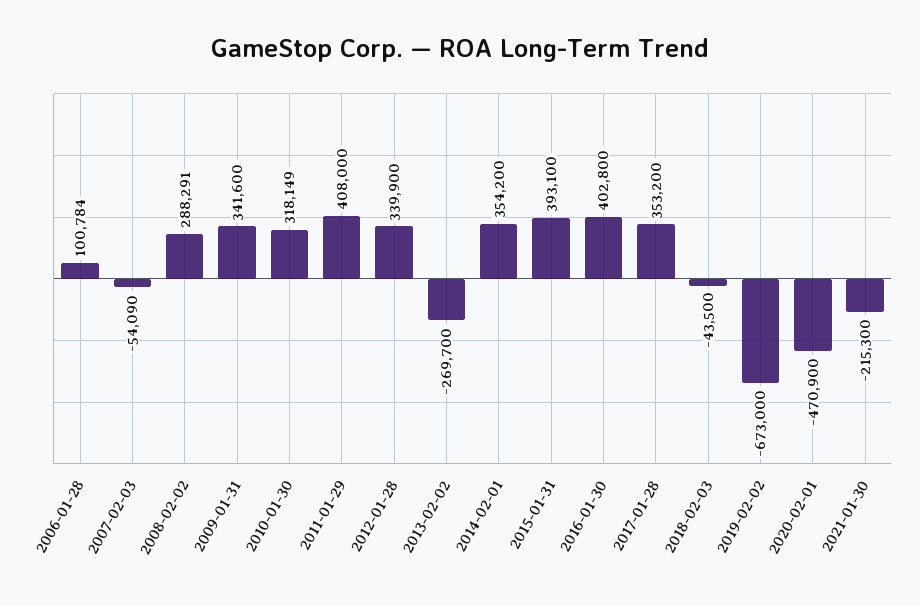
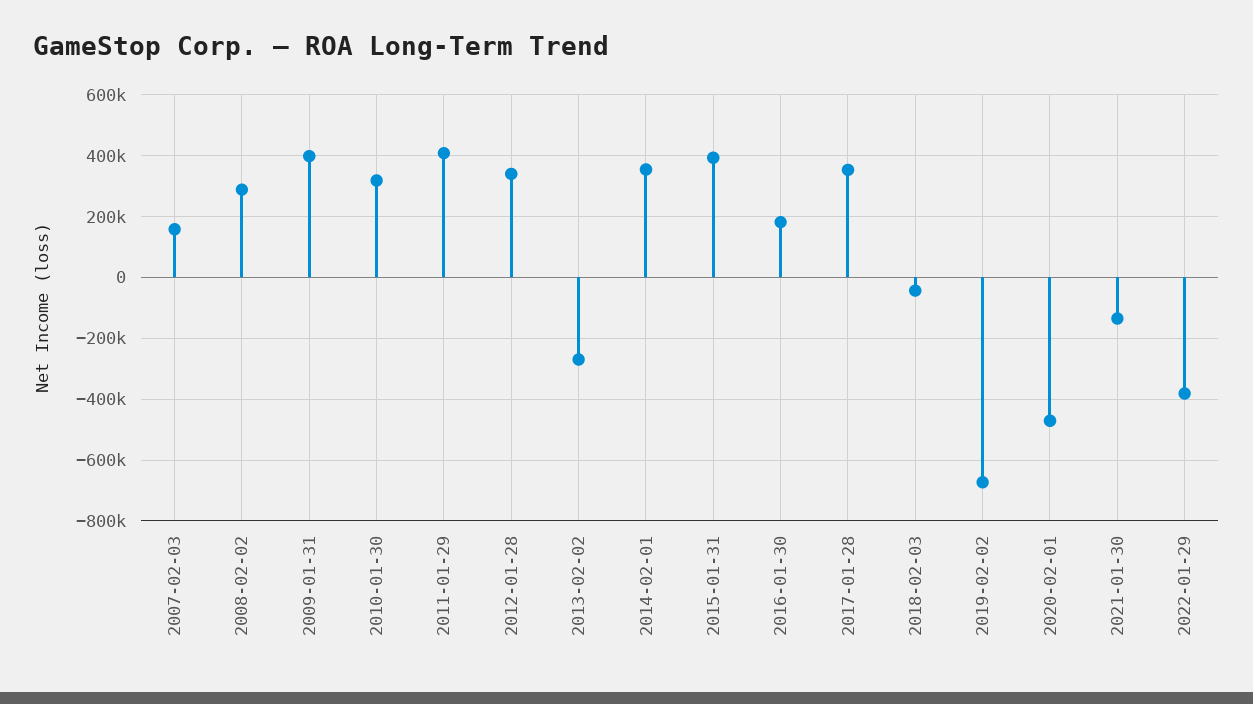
2006-01-28: 100784 -> none
2007-02-03: -54090 -> 160000
2009-01-31: 341600 -> 400000
2016-01-30: 402800 -> 180000
2021-01-30: -215300 -> -140000
2022-01-29: none -> -380000

